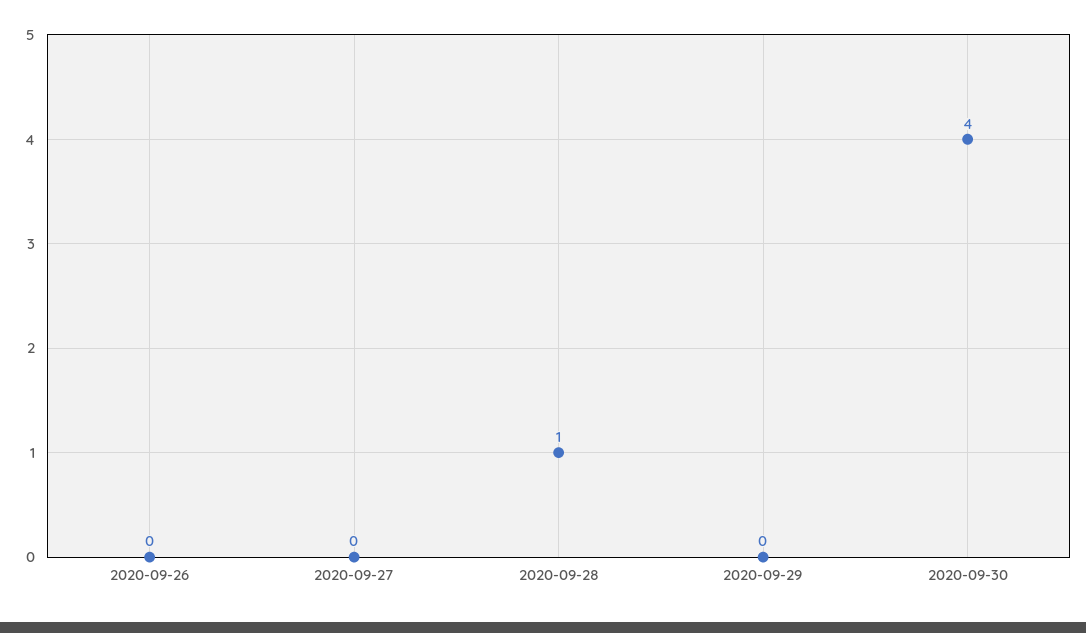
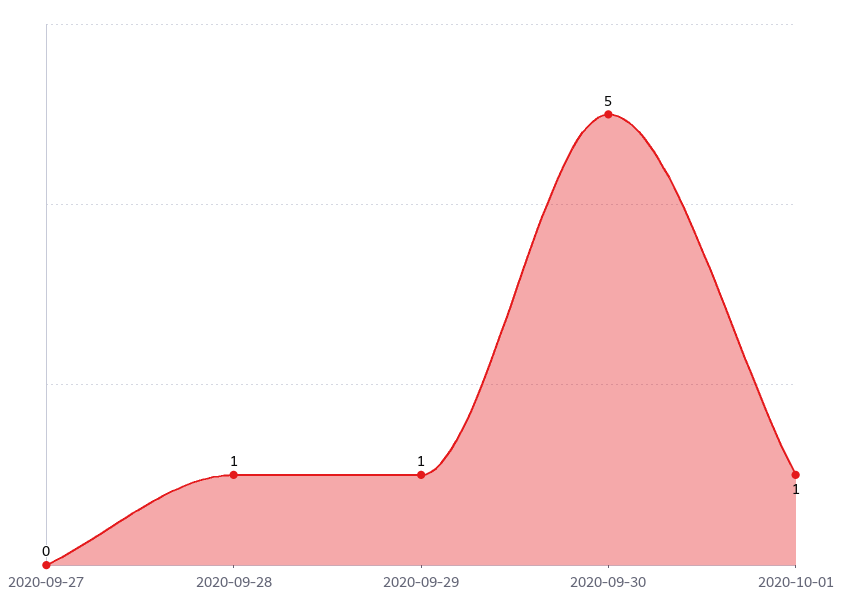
2020-09-26: 0 -> none
2020-09-29: 0 -> 1
2020-09-30: 4 -> 5
2020-10-01: none -> 1

